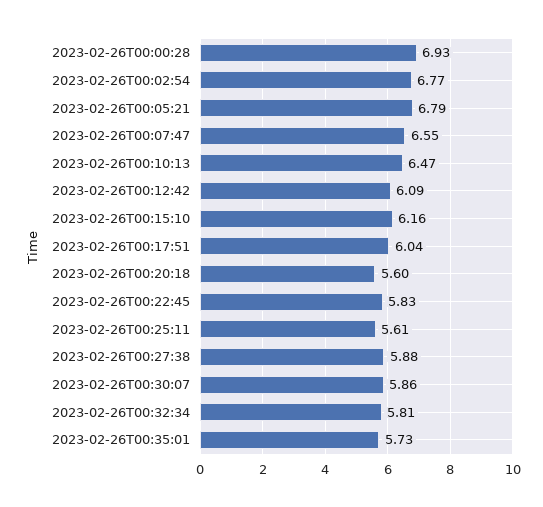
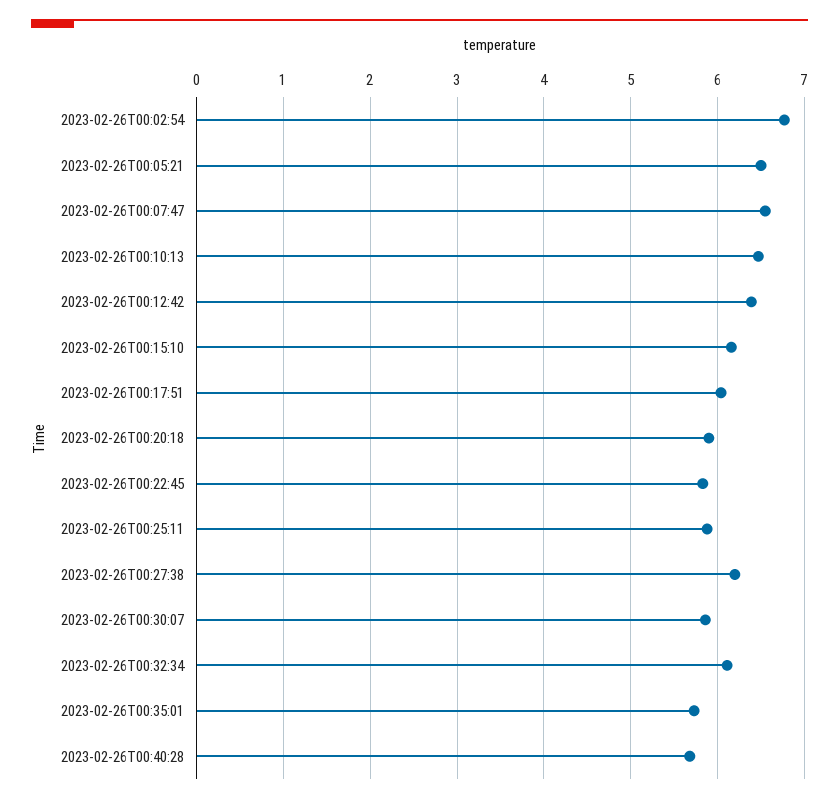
2023-02-26T00:00:28: 6.93 -> none
2023-02-26T00:05:21: 6.79 -> 6.5
2023-02-26T00:12:42: 6.09 -> 6.4
2023-02-26T00:20:18: 5.6 -> 5.9
2023-02-26T00:25:11: 5.61 -> 5.9
2023-02-26T00:27:38: 5.88 -> 6.2
2023-02-26T00:32:34: 5.81 -> 6.1
2023-02-26T00:40:28: none -> 5.7

